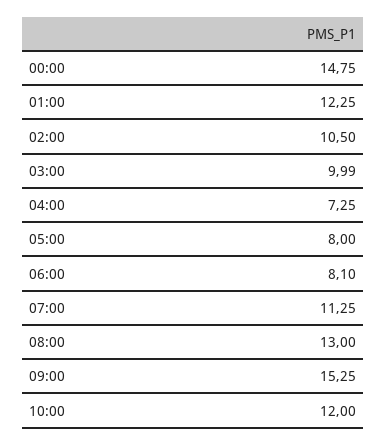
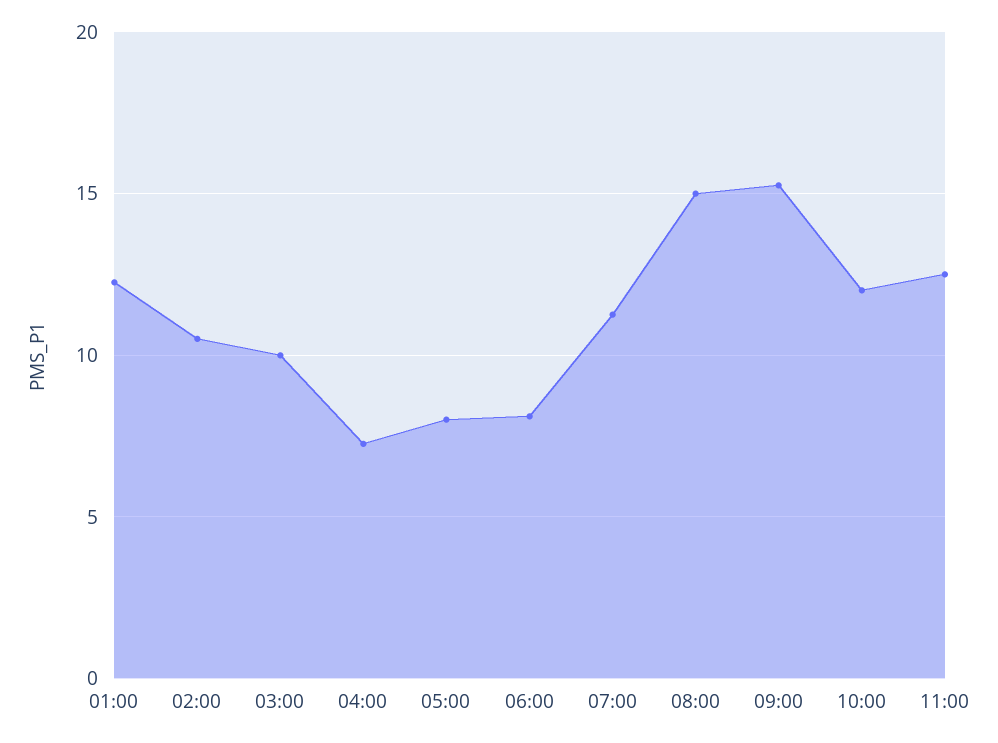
00:00: 14.75 -> none
08:00: 13 -> 15
11:00: none -> 12.5

